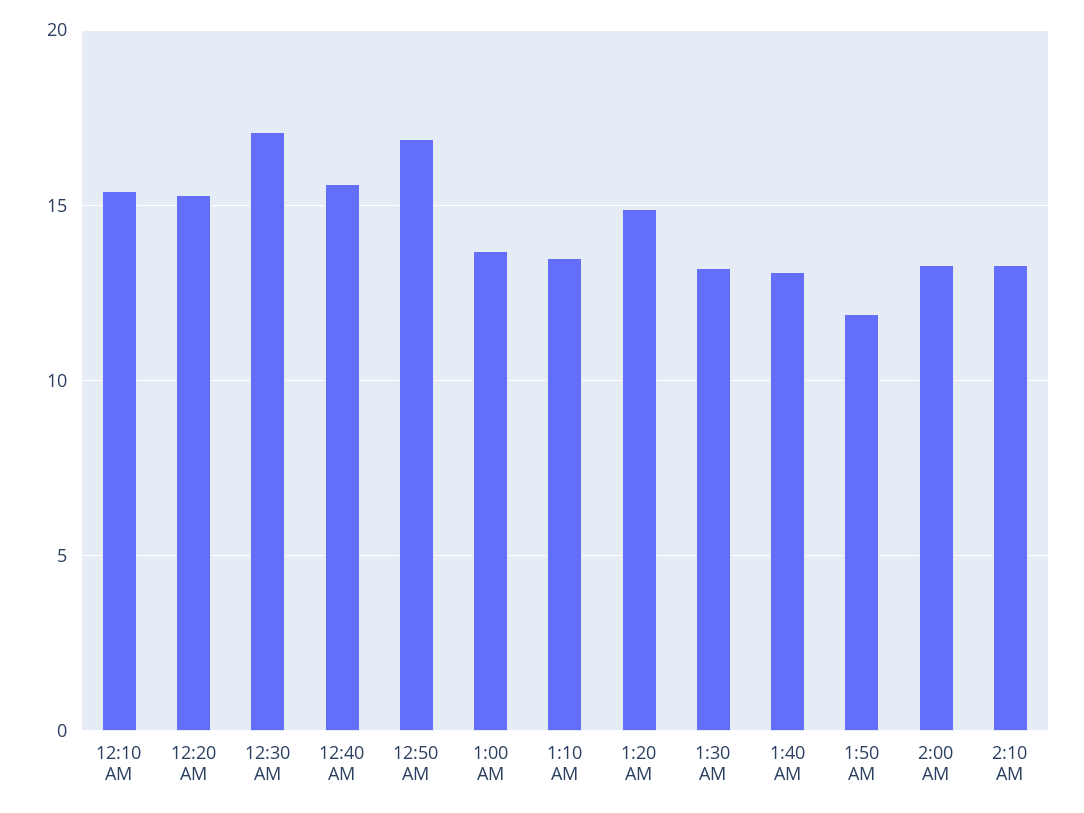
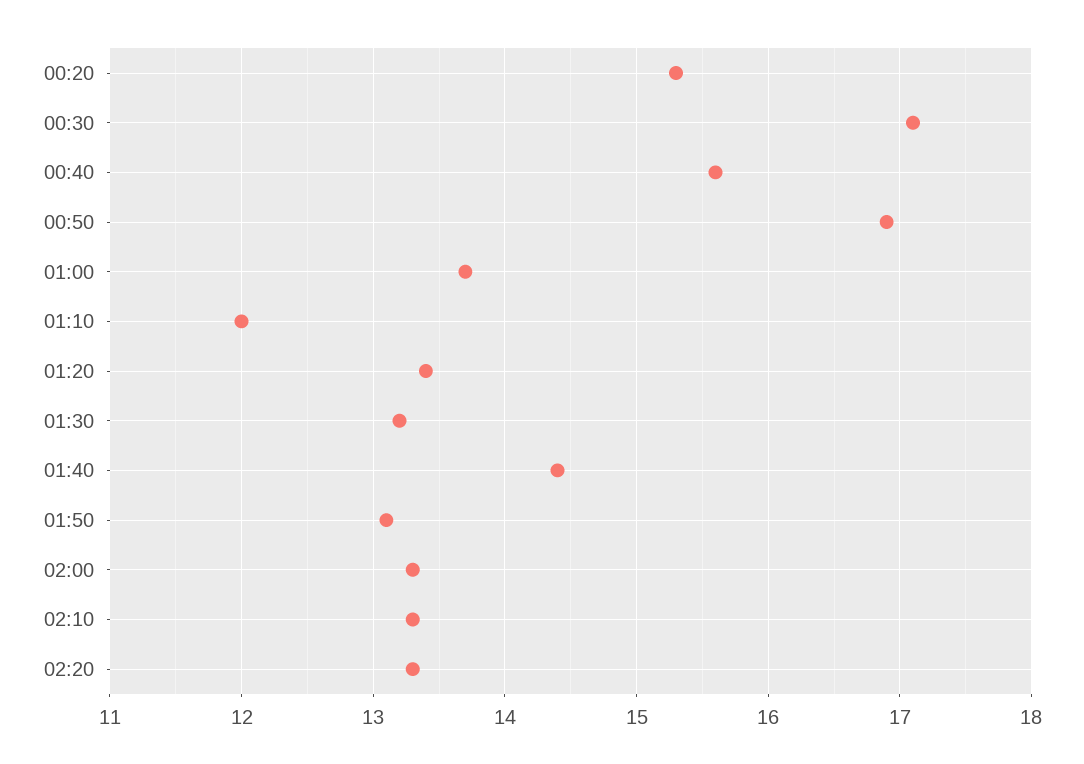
12:10 AM: 15.5 -> none
1:10 AM: 13.5 -> 12
1:20 AM: 15 -> 13.4
1:40 AM: 13 -> 14.4
1:50 AM: 12 -> 13.1
02:20: none -> 13.3

